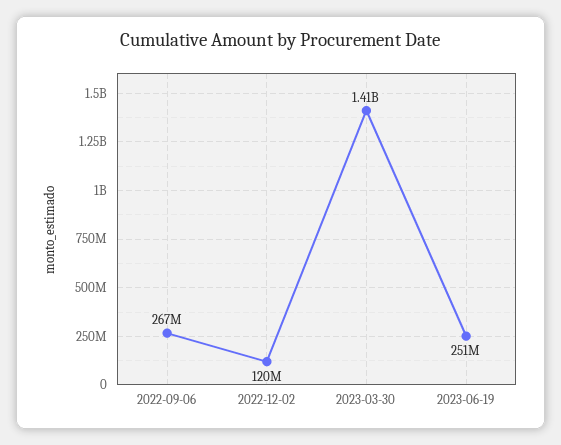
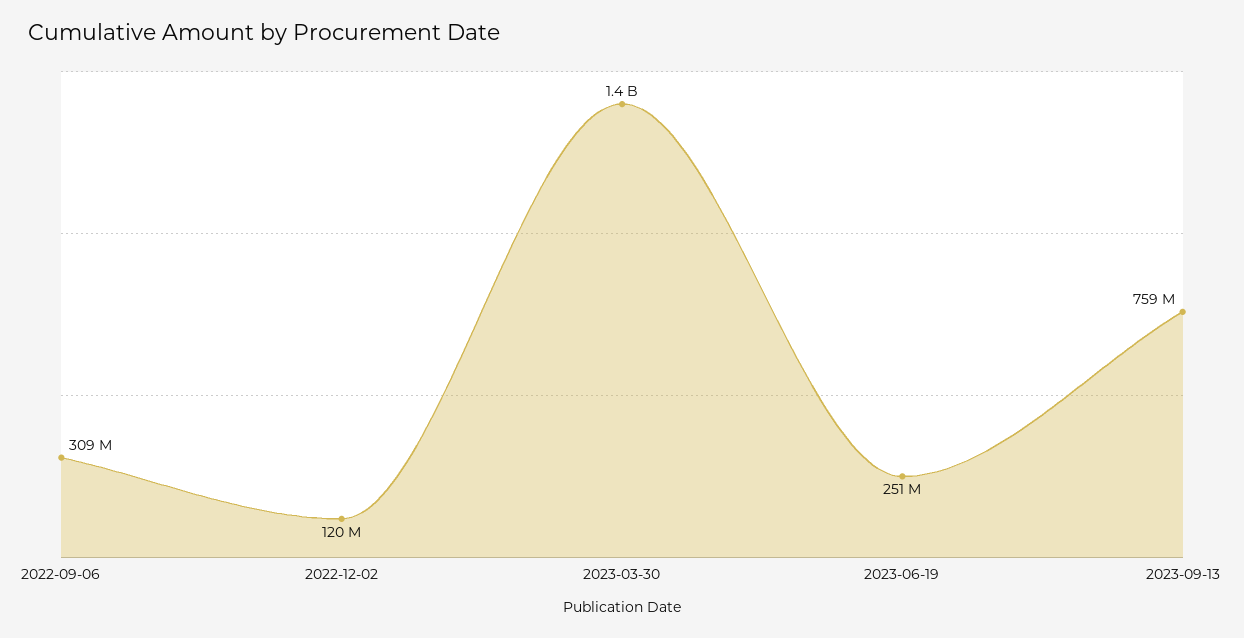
2022-09-06: 267000000 -> 309000000
2023-09-13: none -> 759000000

